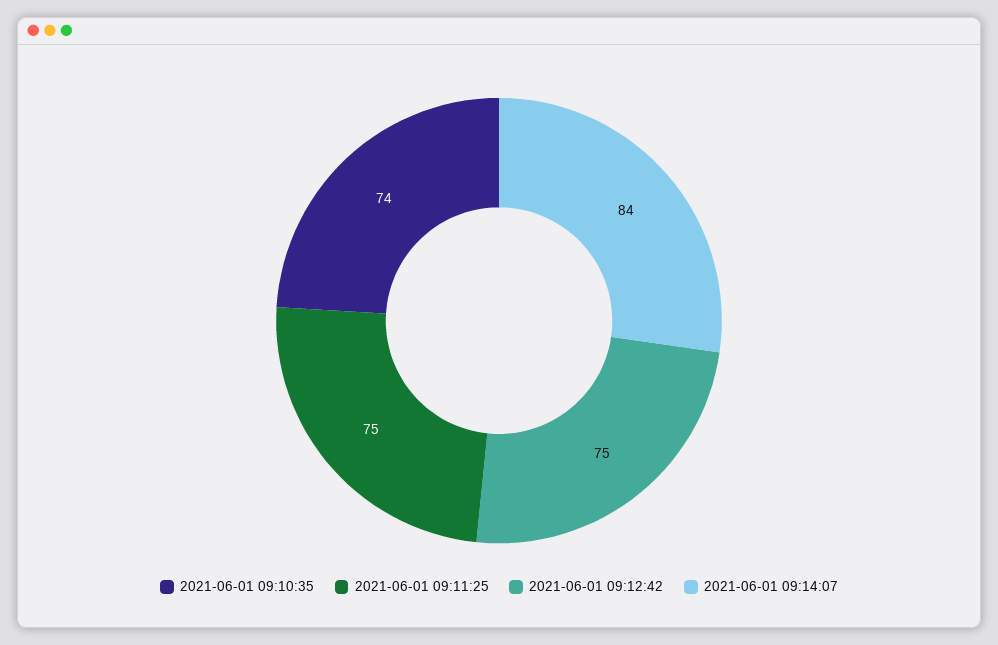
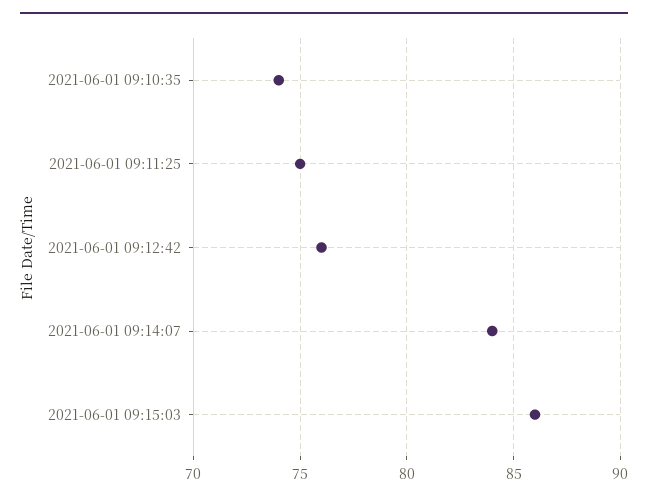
2021-06-01 09:12:42: 75 -> 76
2021-06-01 09:15:03: none -> 86

